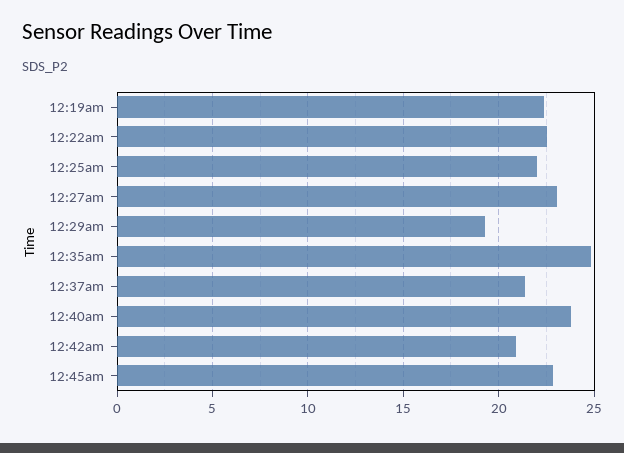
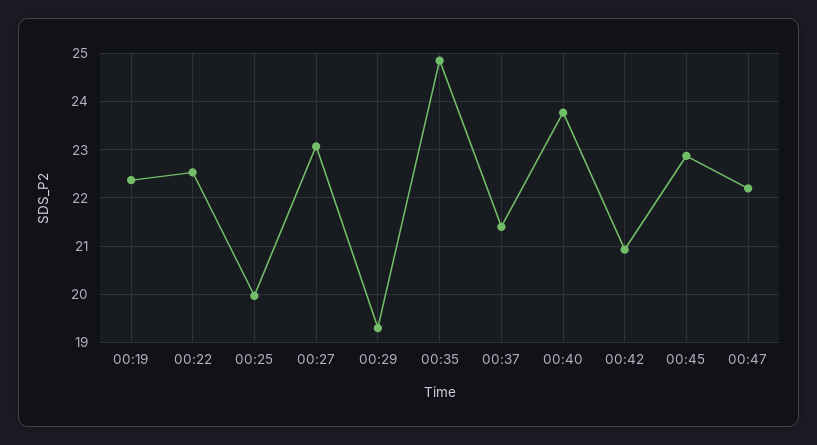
12:25am: 22 -> 20
00:47: none -> 22.2

